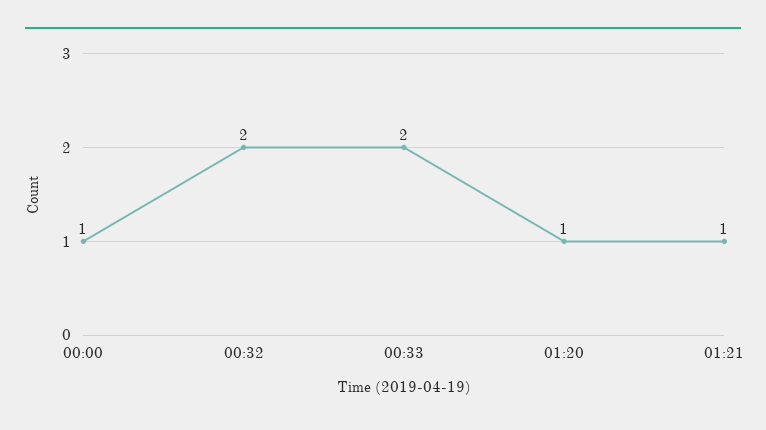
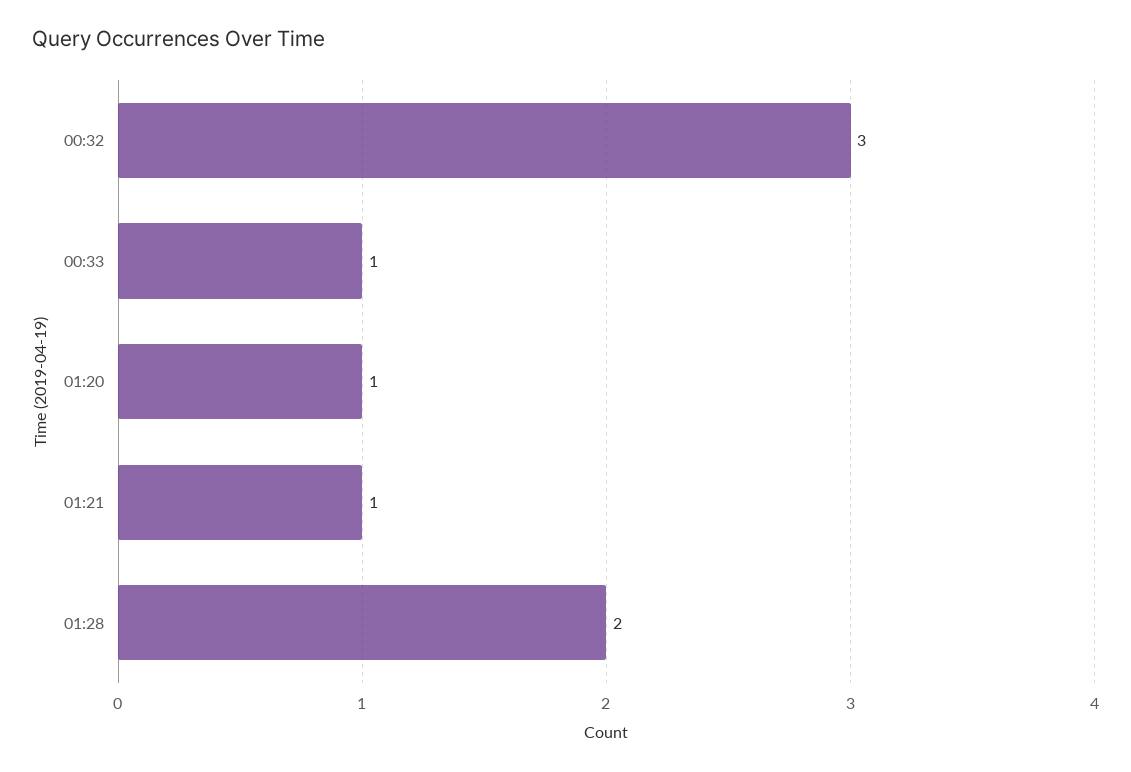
00:00: 1 -> none
00:32: 2 -> 3
00:33: 2 -> 1
01:28: none -> 2

